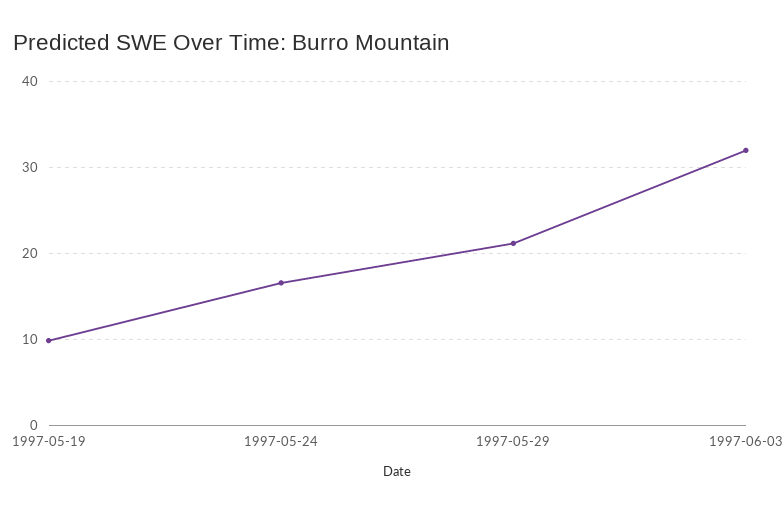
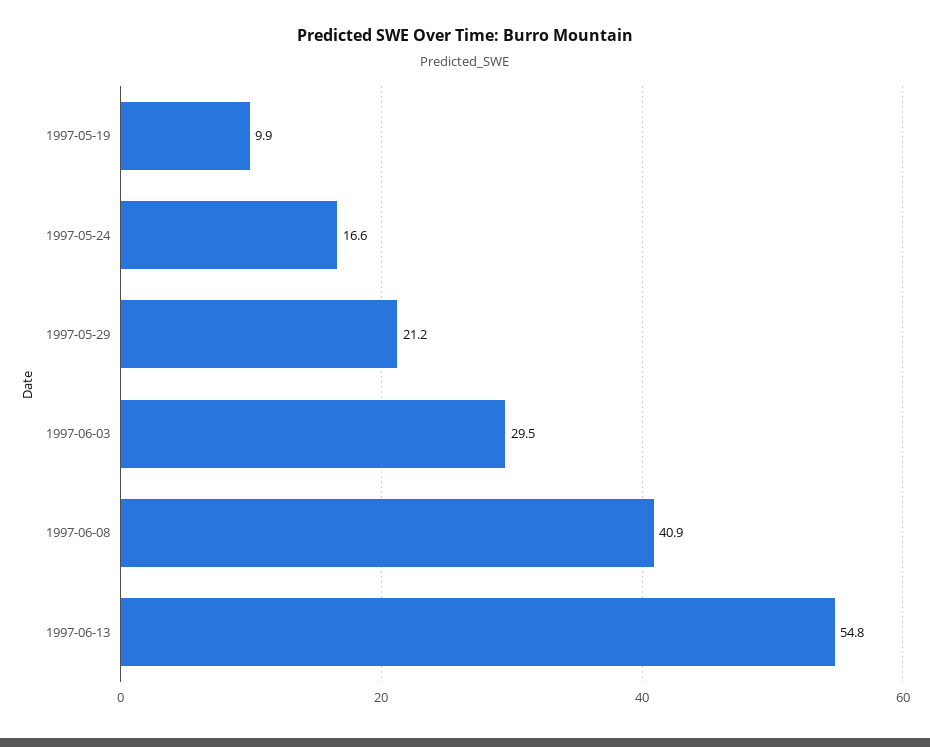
1997-06-03: 32 -> 29.5
1997-06-08: none -> 40.9
1997-06-13: none -> 54.8

